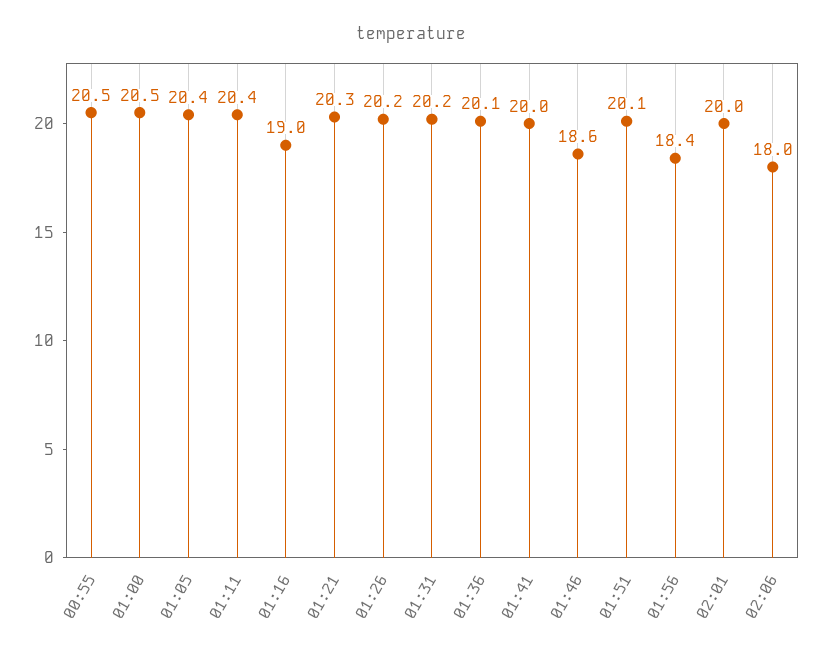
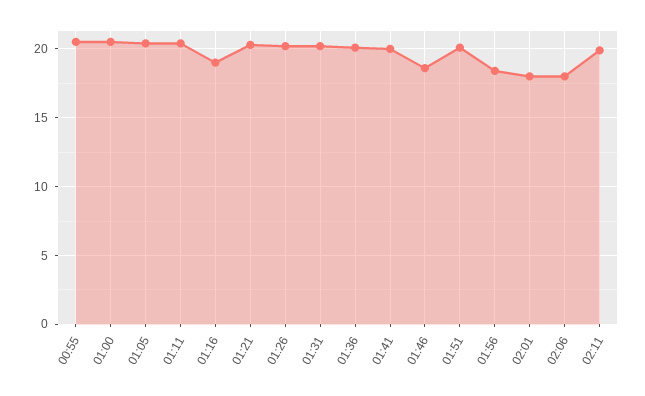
02:01: 20 -> 18
02:11: none -> 20

